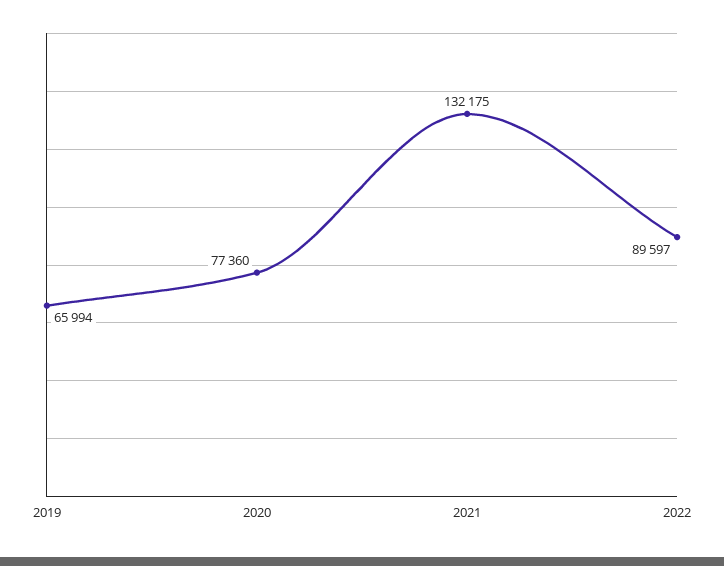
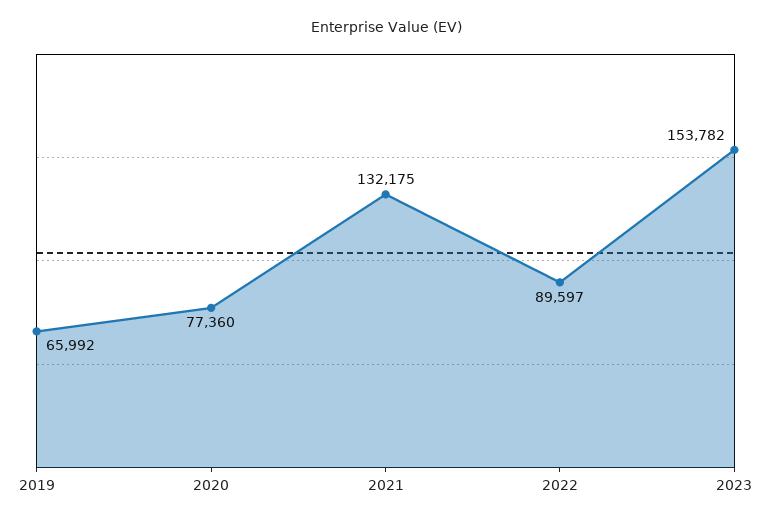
2019: 65994 -> 65992
2023: none -> 153782

